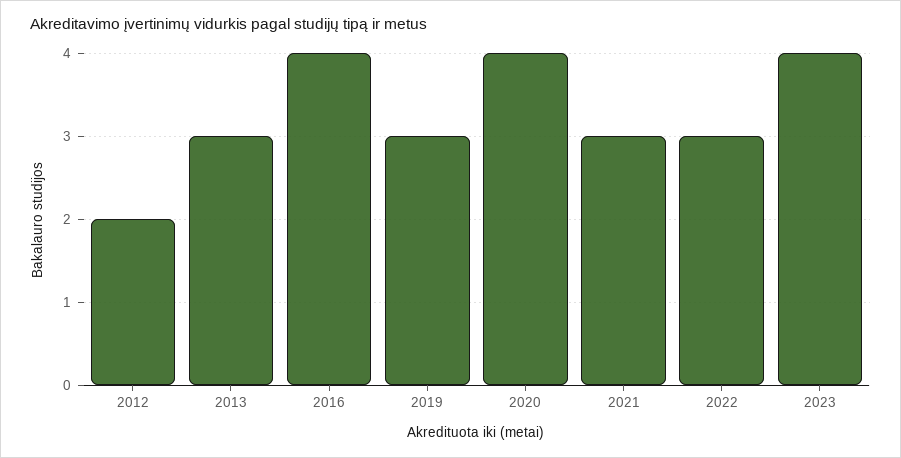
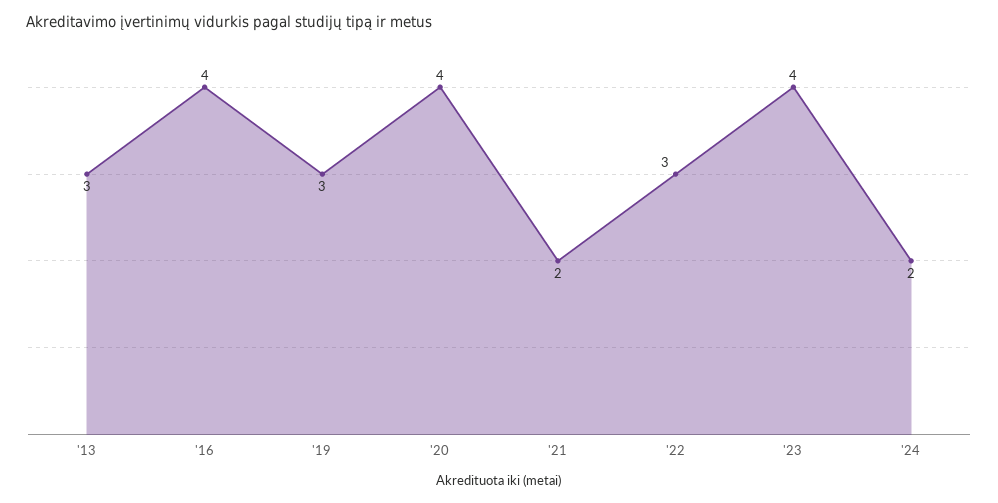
2012: 2 -> none
2021: 3 -> 2
'24: none -> 2

